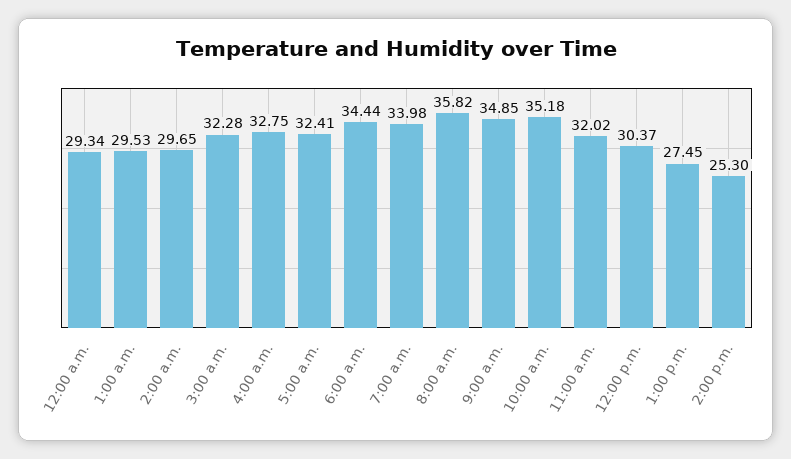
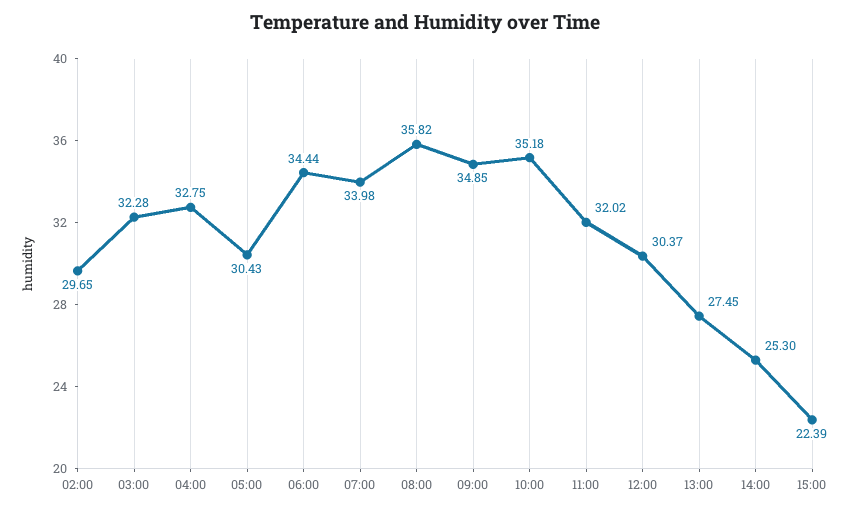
12:00 a.m.: 29.34 -> none
1:00 a.m.: 29.53 -> none
5:00 a.m.: 32.41 -> 30.43
15:00: none -> 22.39

